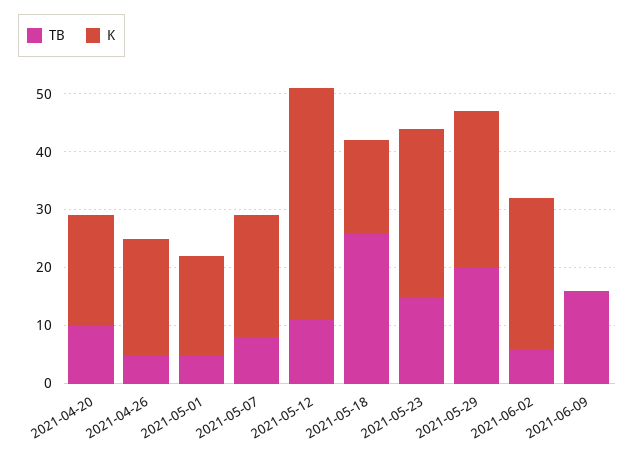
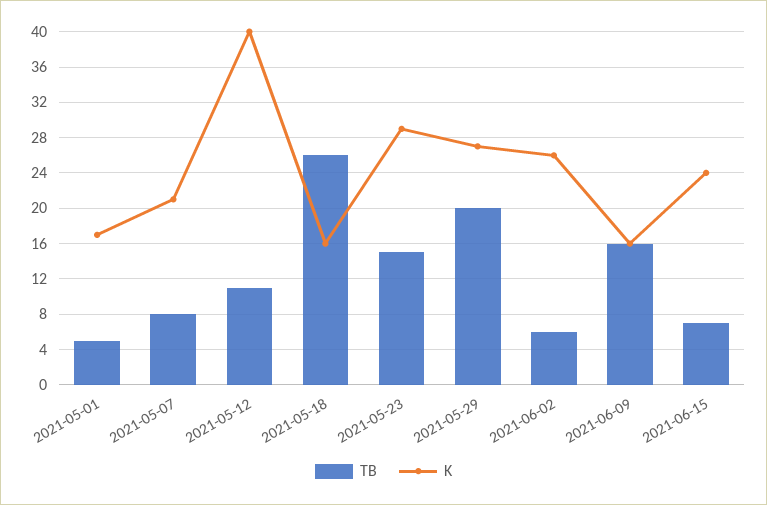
TB, 2021-04-20: 10 -> none
K, 2021-04-20: 20 -> none
TB, 2021-04-26: 5 -> none
K, 2021-04-26: 20 -> none
K, 2021-06-09: 0 -> 16
TB, 2021-06-15: none -> 7
K, 2021-06-15: none -> 24

